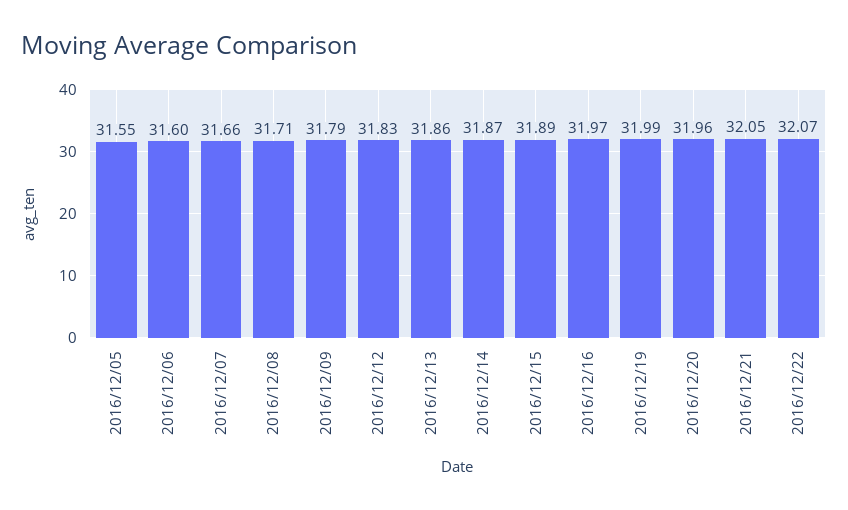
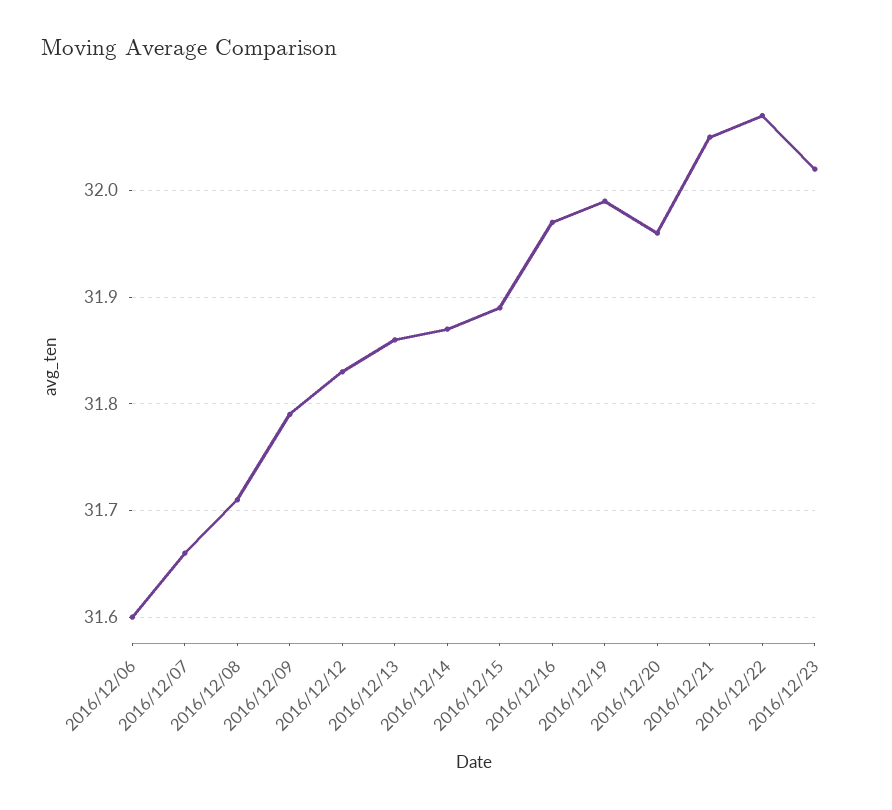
2016/12/05: 31.55 -> none
2016/12/23: none -> 32.02

